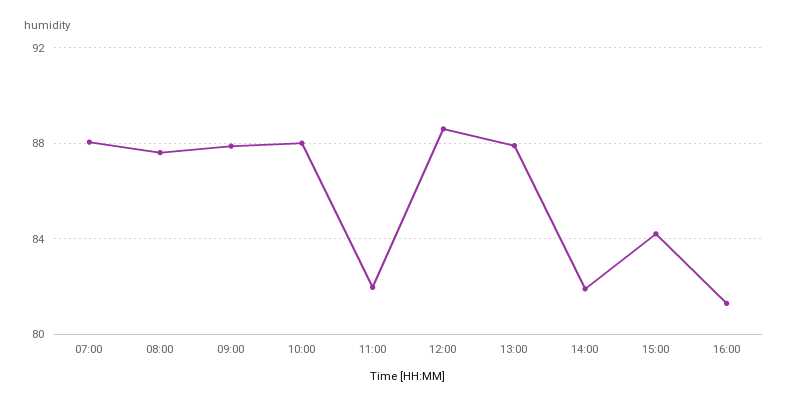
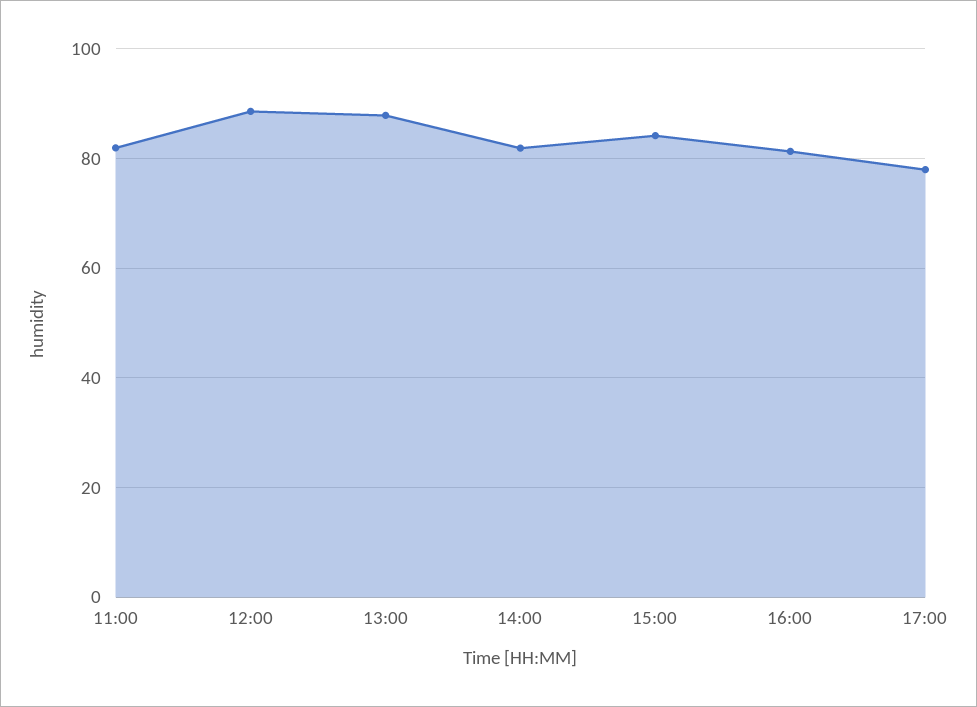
07:00: 88 -> none
08:00: 87.5 -> none
09:00: 88 -> none
10:00: 88 -> none
17:00: none -> 78

